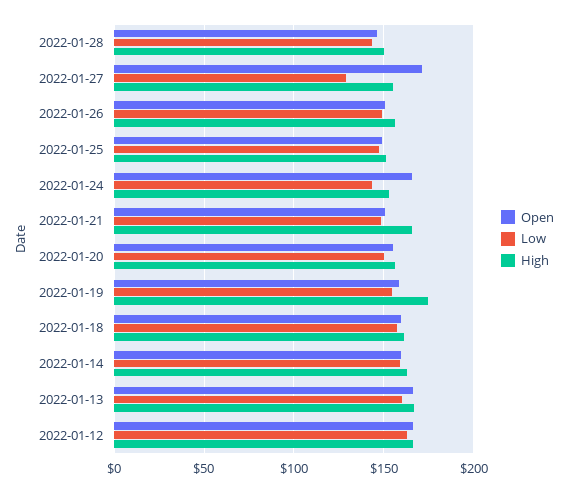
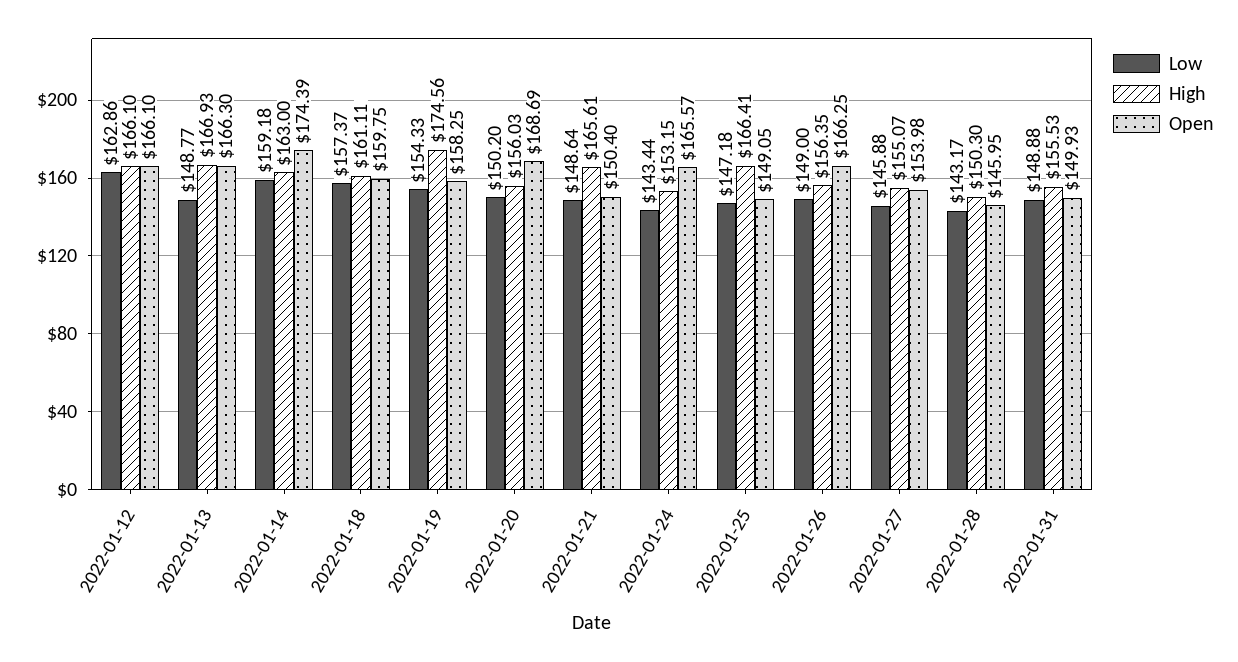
Open, 2022-01-27: 170 -> 153.98
Low, 2022-01-27: 130 -> 145.88
Open, 2022-01-26: 150 -> 166.25
High, 2022-01-25: 150 -> 166.41
Open, 2022-01-20: 155 -> 168.69
Open, 2022-01-14: 160 -> 174.39
Low, 2022-01-13: 160 -> 148.77
Low, 2022-01-31: none -> 148.88
High, 2022-01-31: none -> 155.53
Open, 2022-01-31: none -> 149.93

